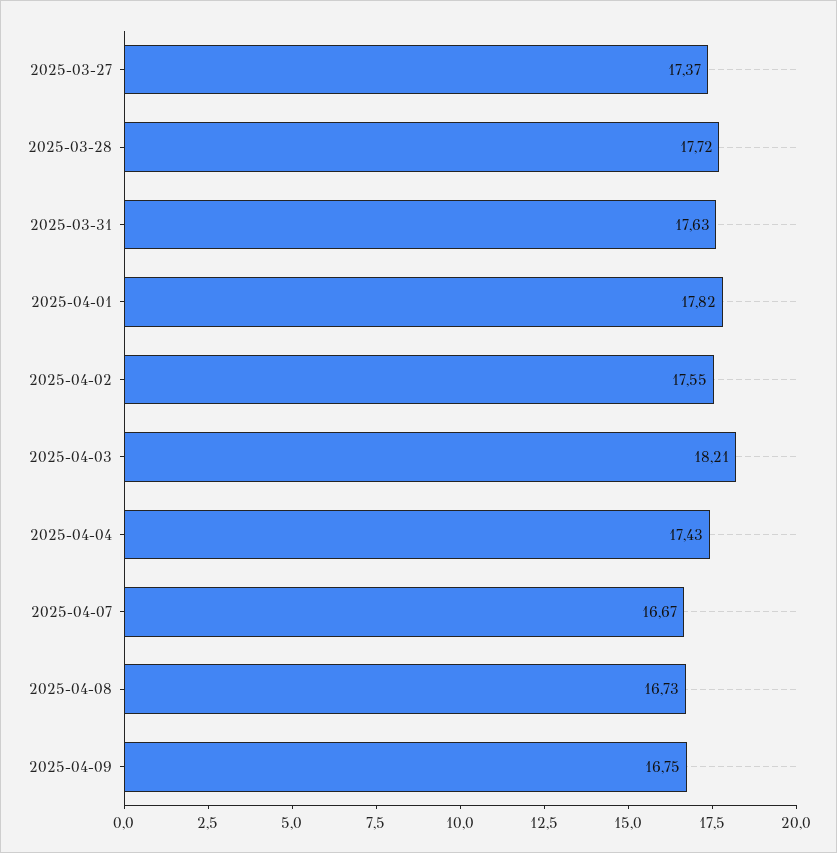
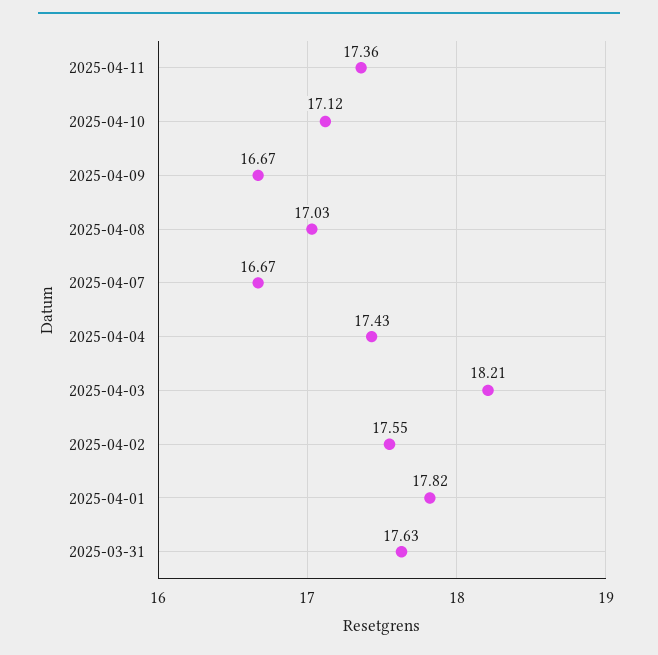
2025-03-27: 17.37 -> none
2025-03-28: 17.72 -> none
2025-04-08: 16.73 -> 17.03
2025-04-09: 16.75 -> 16.67
2025-04-11: none -> 17.36
2025-04-10: none -> 17.12

